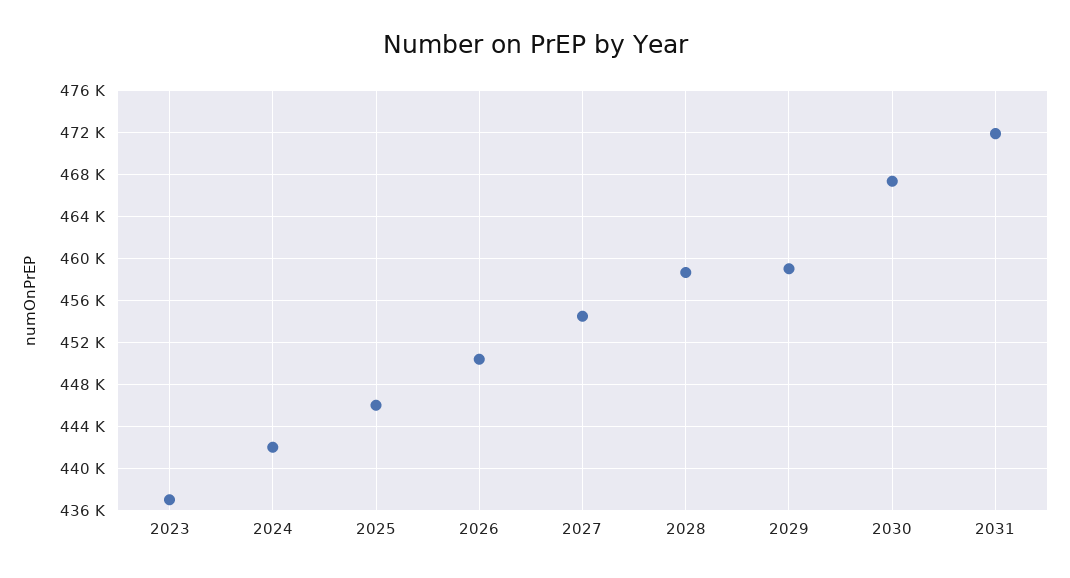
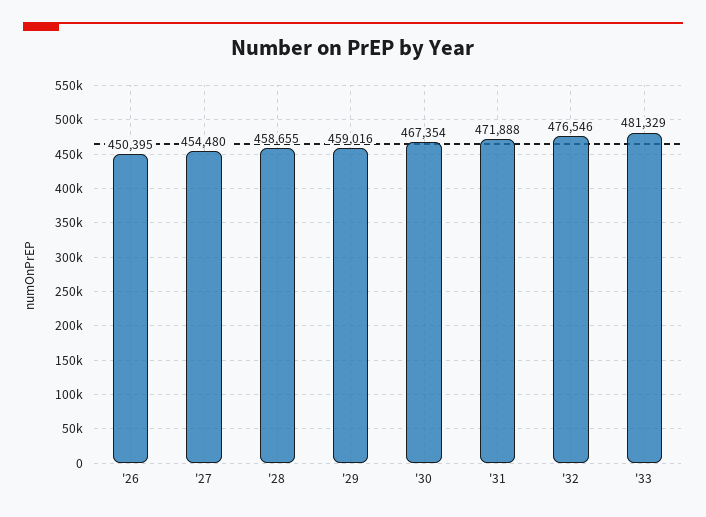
2023: 437000 -> none
2024: 442000 -> none
2025: 446000 -> none
'32: none -> 476546
'33: none -> 481329

